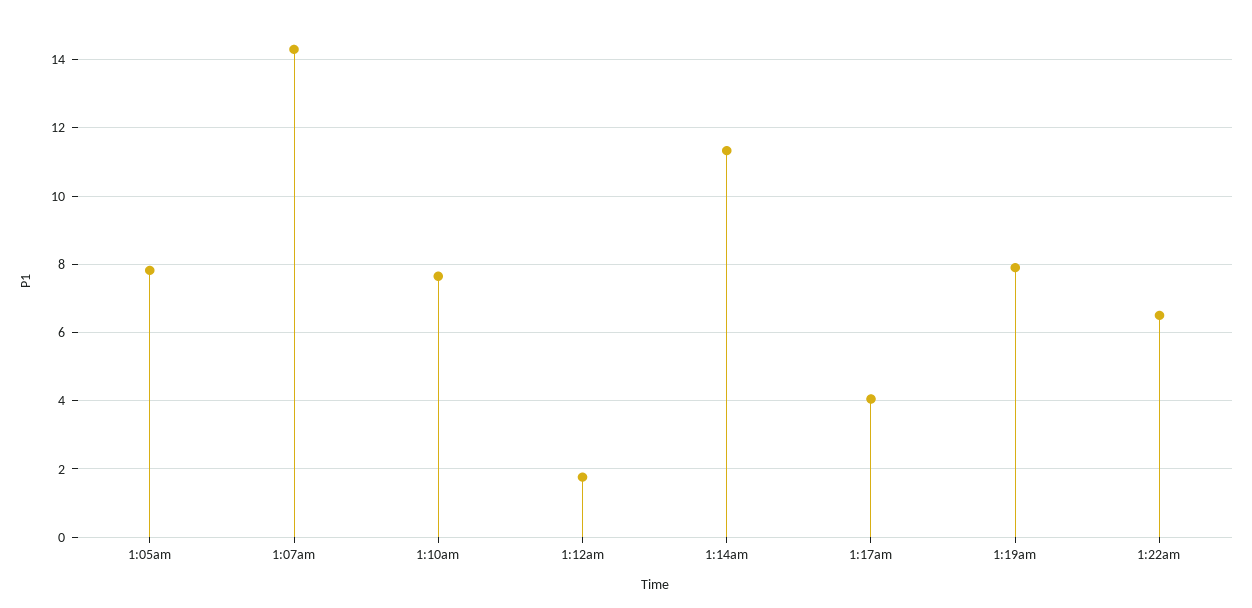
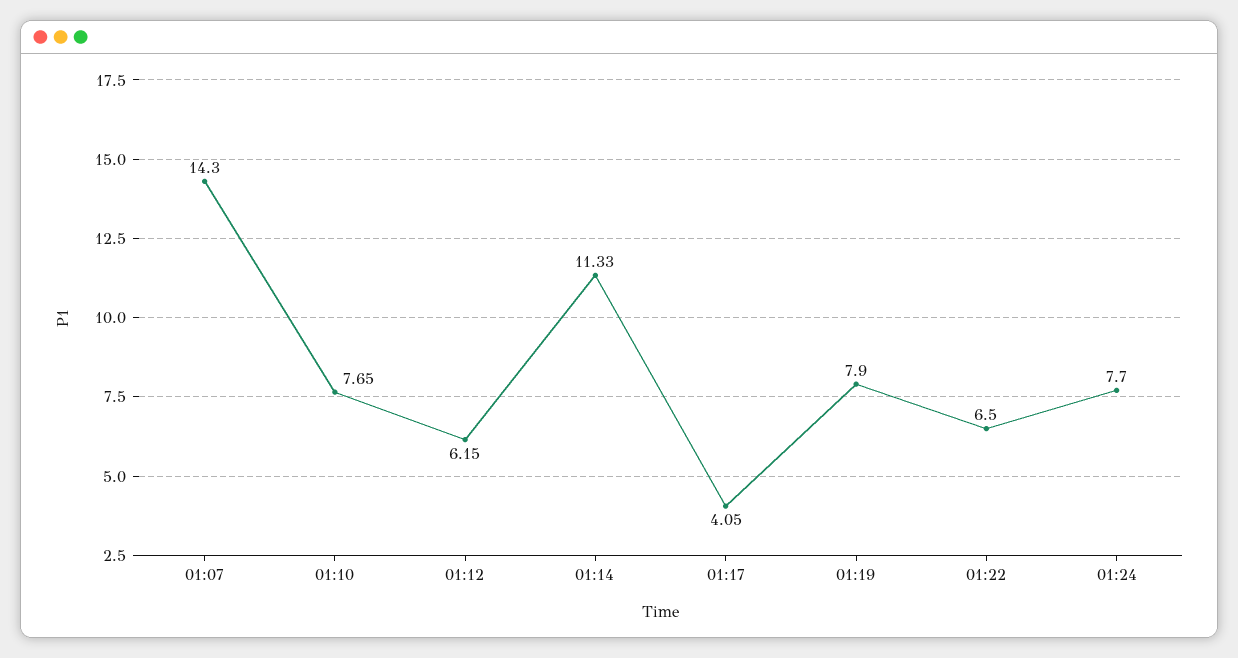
1:05am: 7.8 -> none
1:12am: 1.8 -> 6.15
01:24: none -> 7.7

